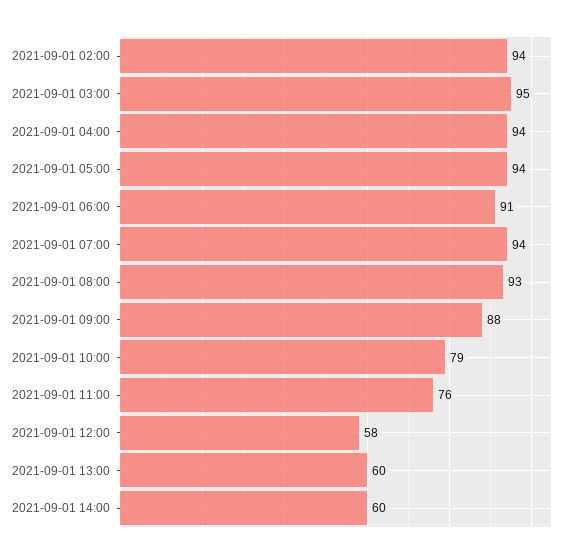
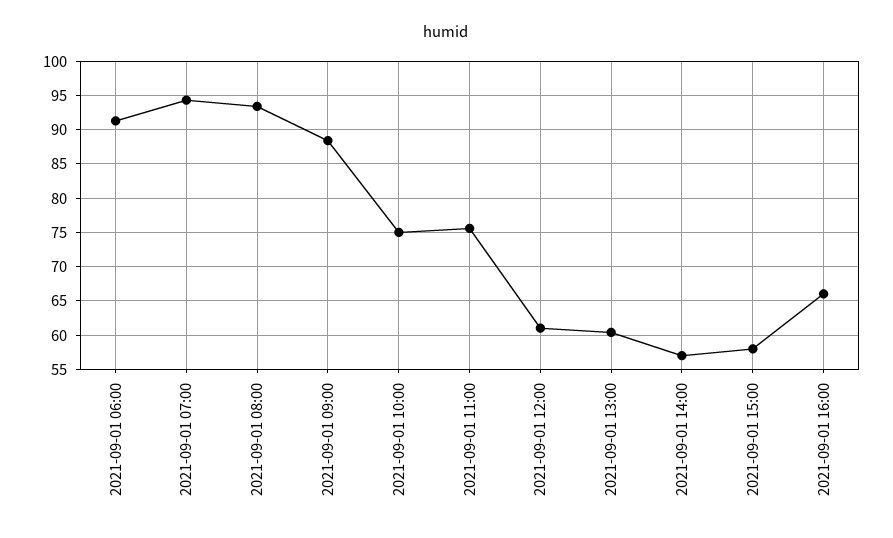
2021-09-01 02:00: 94 -> none
2021-09-01 03:00: 95 -> none
2021-09-01 04:00: 94 -> none
2021-09-01 05:00: 94 -> none
2021-09-01 10:00: 79 -> 75
2021-09-01 12:00: 58 -> 61
2021-09-01 14:00: 60 -> 57
2021-09-01 15:00: none -> 58
2021-09-01 16:00: none -> 66

